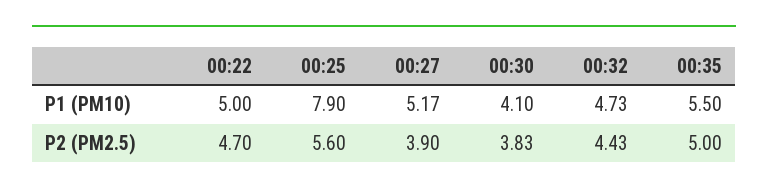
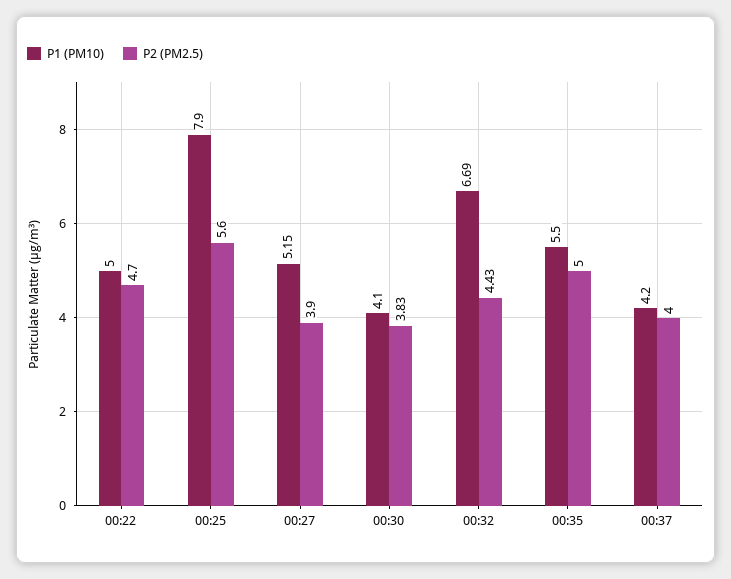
P1 (PM10), 00:27: 5.17 -> 5.15
P1 (PM10), 00:32: 4.73 -> 6.69
P1 (PM10), 00:37: none -> 4.2
P2 (PM2.5), 00:37: none -> 4

